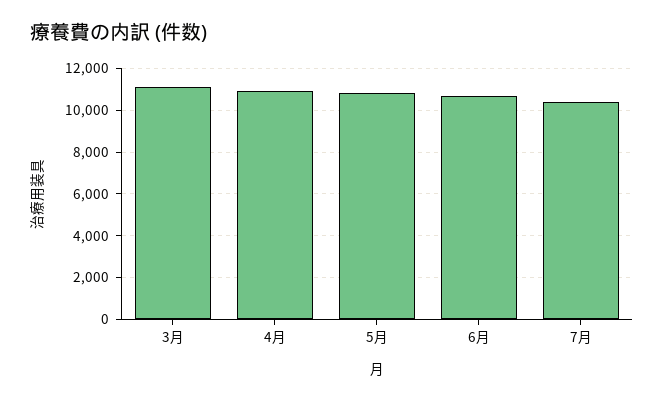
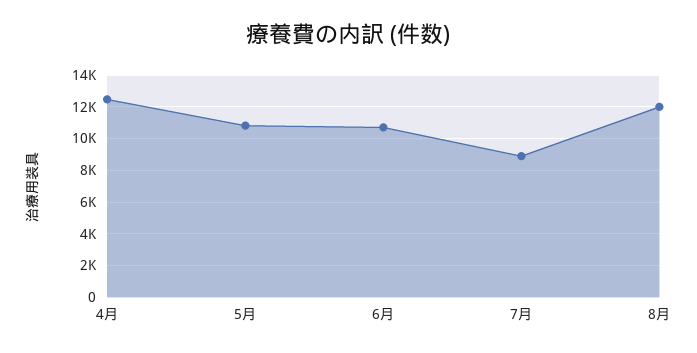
3月: 11000 -> none
4月: 11000 -> 12500
7月: 10500 -> 9000
8月: none -> 12000

